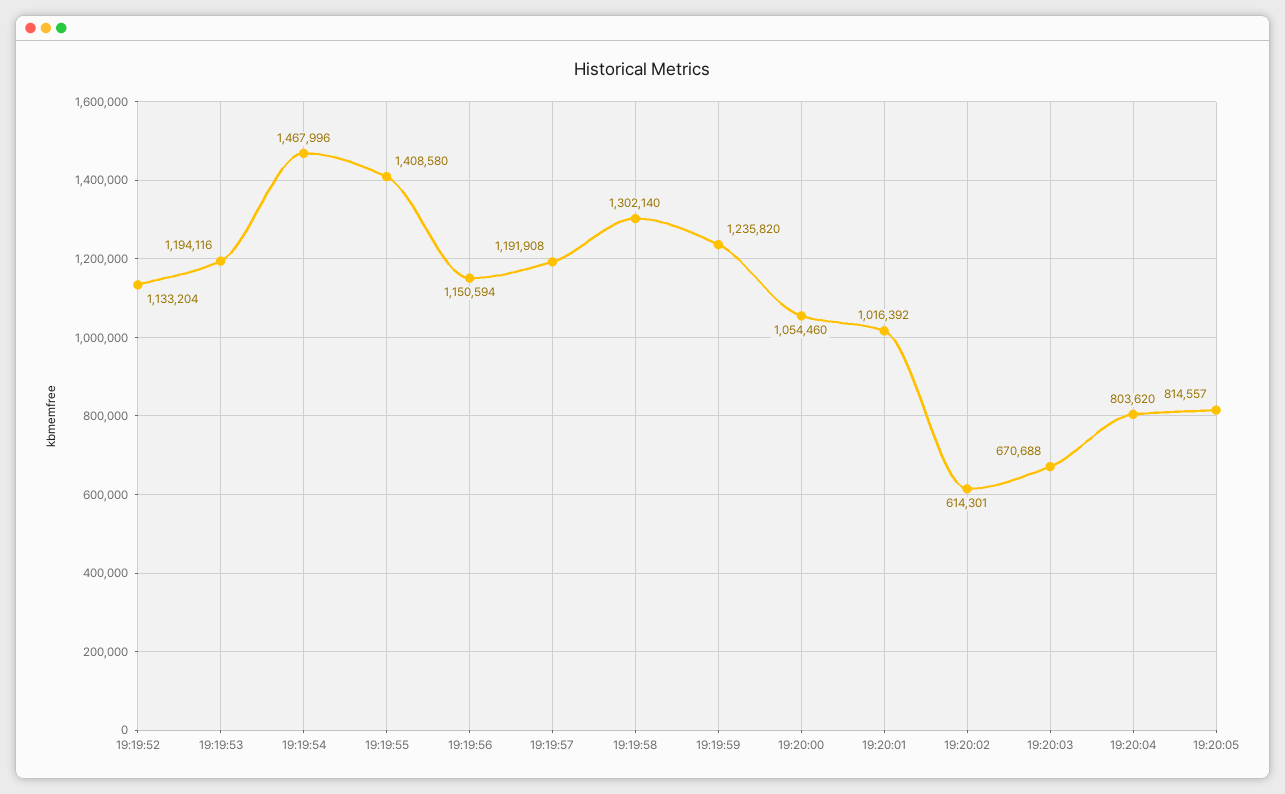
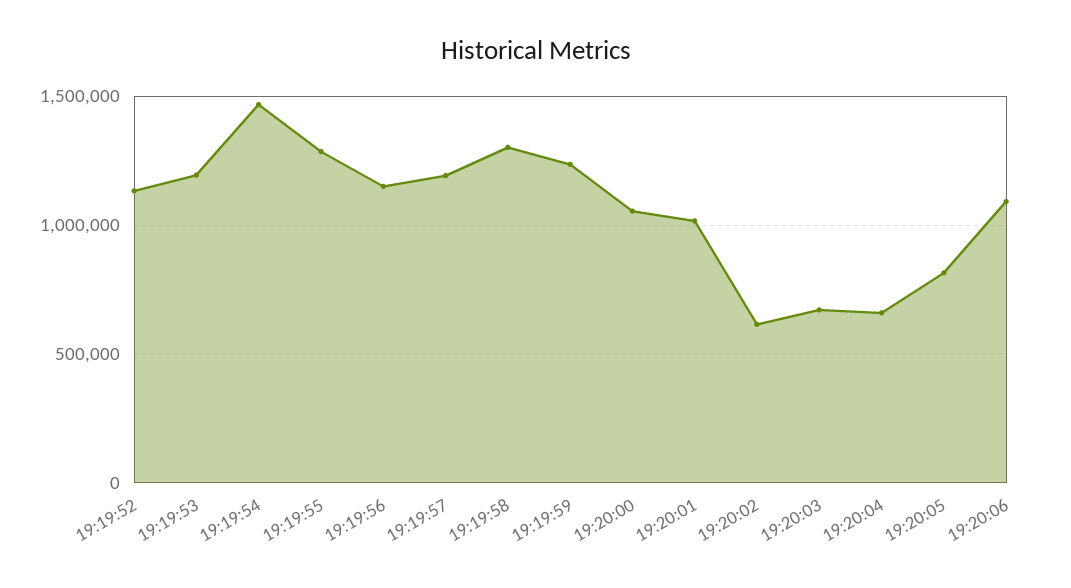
19:19:55: 1408580 -> 1300000
19:20:04: 803620 -> 650000
19:20:06: none -> 1100000

